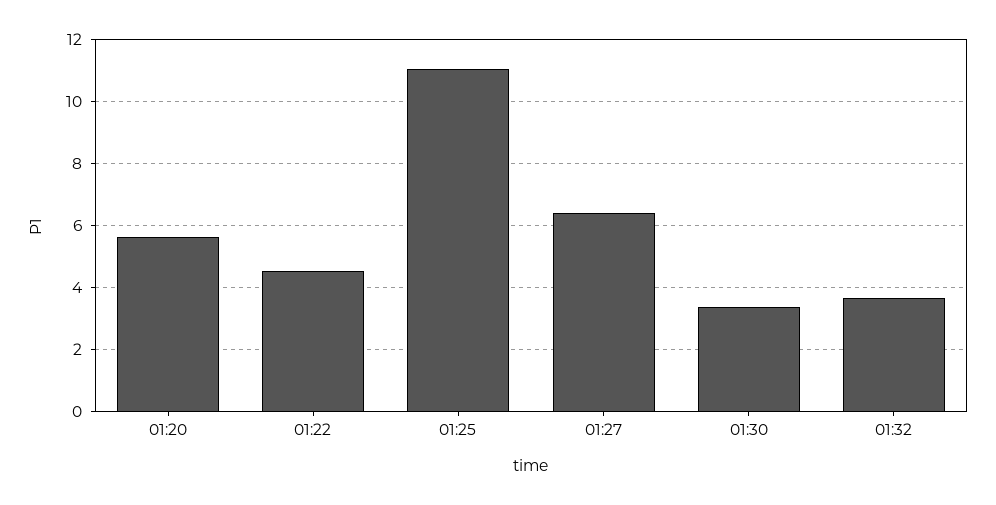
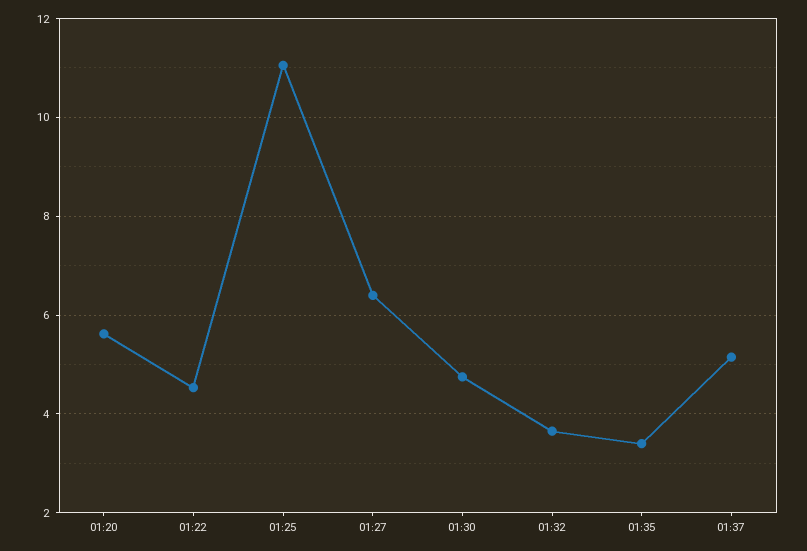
01:30: 3.4 -> 4.8
01:35: none -> 3.4
01:37: none -> 5.2

